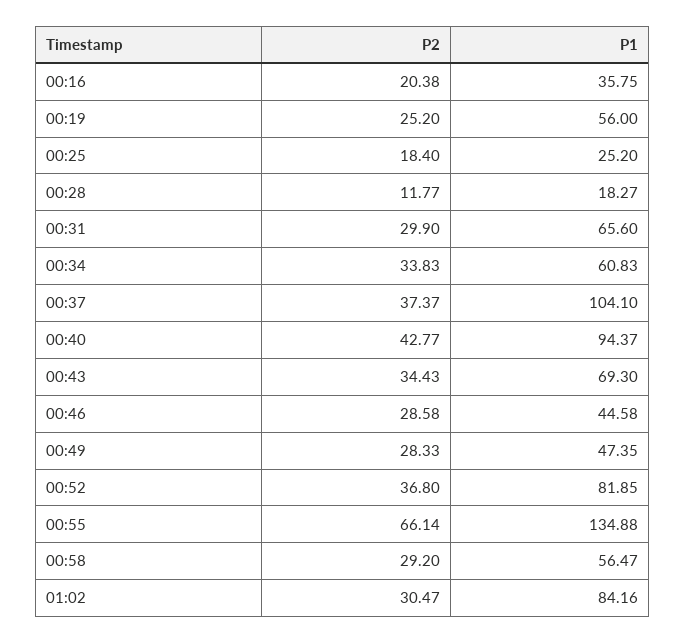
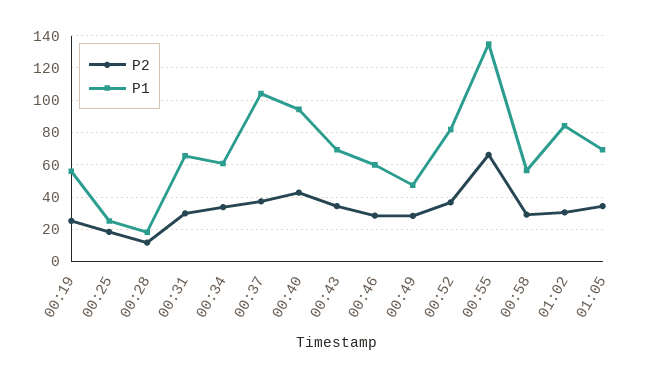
P2, 00:16: 20.38 -> none
P1, 00:16: 35.75 -> none
P1, 00:46: 44.58 -> 60
P2, 01:05: none -> 35
P1, 01:05: none -> 70

